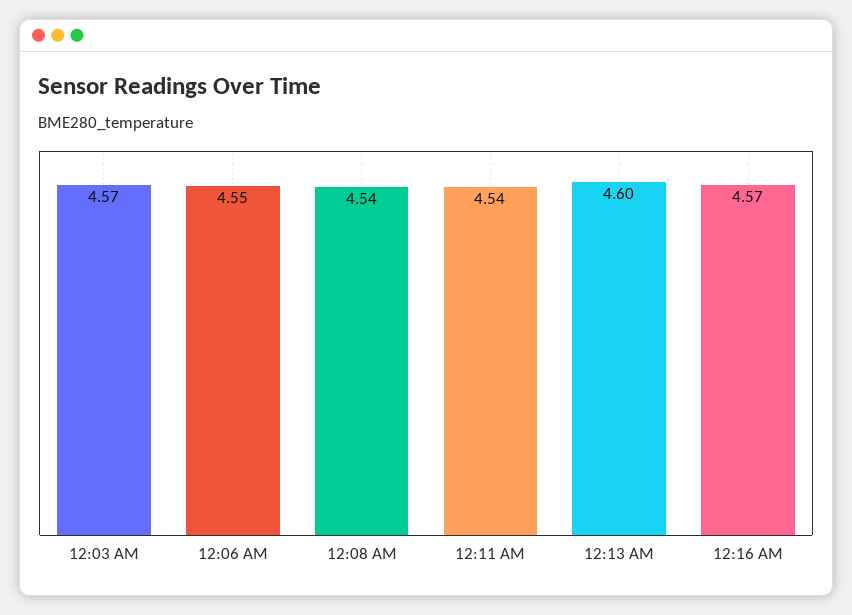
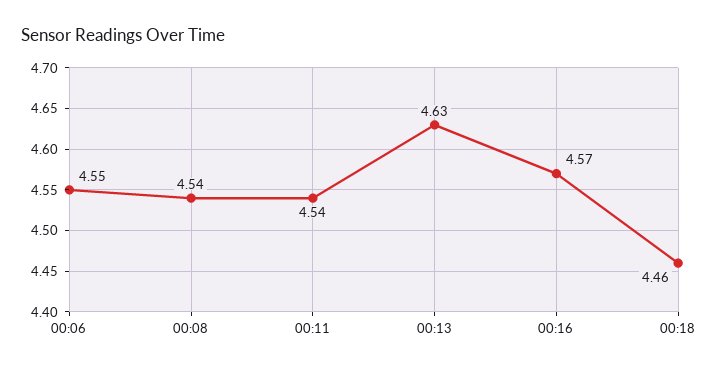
12:03 AM: 4.57 -> none
12:13 AM: 4.6 -> 4.63
00:18: none -> 4.46

